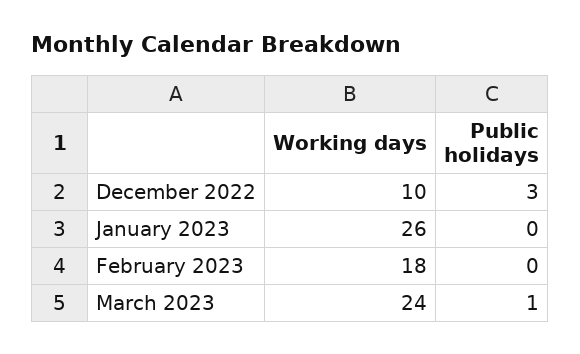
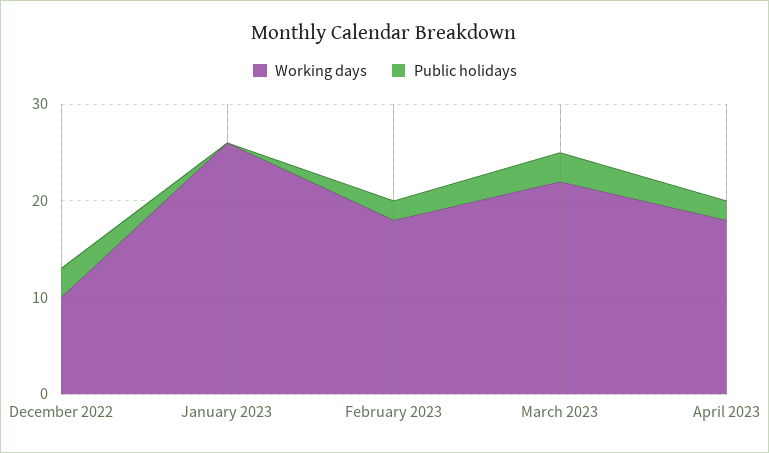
Public holidays, February 2023: 0 -> 2
Working days, March 2023: 24 -> 22
Public holidays, March 2023: 1 -> 3
Working days, April 2023: none -> 18
Public holidays, April 2023: none -> 2

